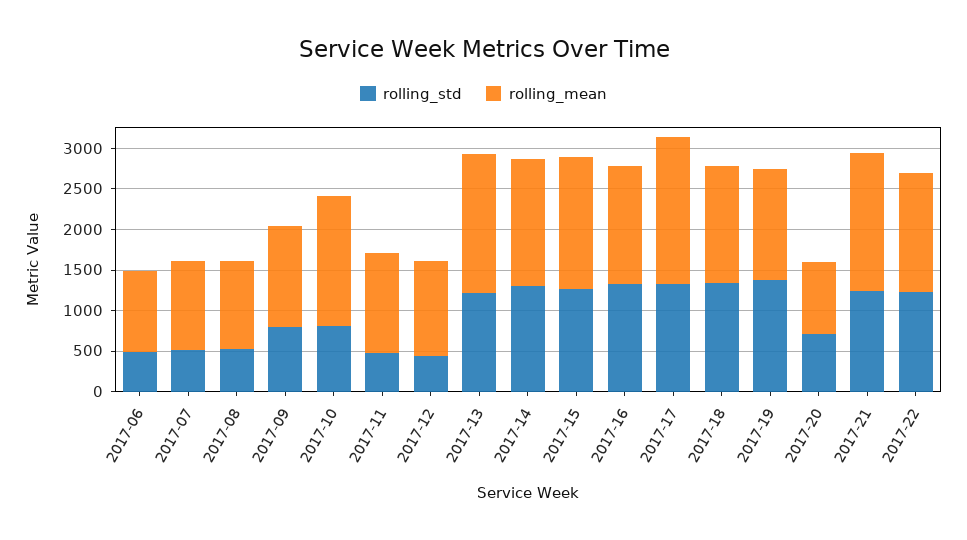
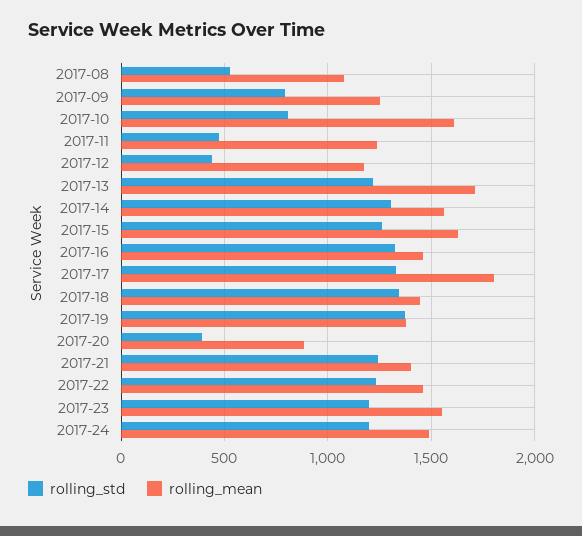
rolling_std, 2017-06: 500 -> none
rolling_mean, 2017-06: 1000 -> none
rolling_std, 2017-07: 500 -> none
rolling_mean, 2017-07: 1100 -> none
rolling_std, 2017-20: 700 -> 400
rolling_mean, 2017-21: 1700 -> 1400
rolling_std, 2017-23: none -> 1200
rolling_mean, 2017-23: none -> 1550
rolling_std, 2017-24: none -> 1200
rolling_mean, 2017-24: none -> 1500

